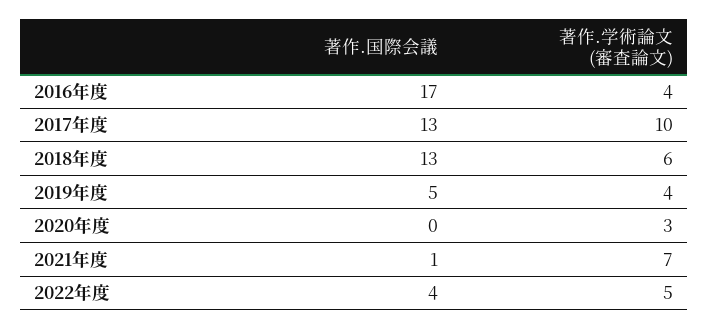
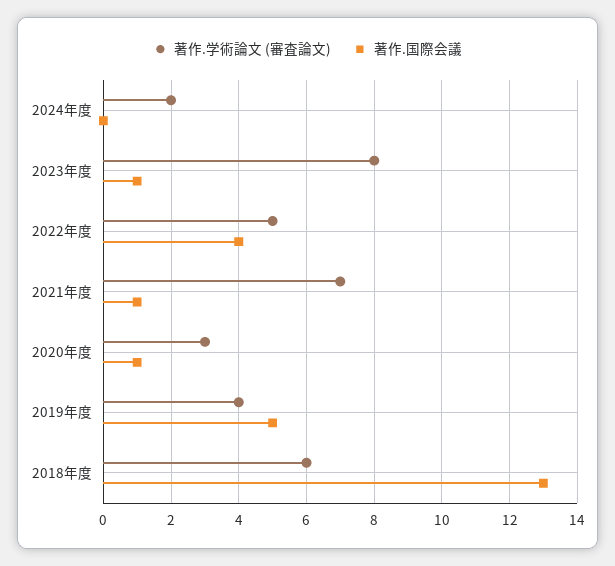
著作.国際会議, 2016年度: 17 -> none
著作.学術論文 (審査論文), 2016年度: 4 -> none
著作.国際会議, 2017年度: 13 -> none
著作.学術論文 (審査論文), 2017年度: 10 -> none
著作.国際会議, 2020年度: 0 -> 1
著作.学術論文 (審査論文), 2024年度: none -> 2
著作.国際会議, 2024年度: none -> 0
著作.学術論文 (審査論文), 2023年度: none -> 8
著作.国際会議, 2023年度: none -> 1

